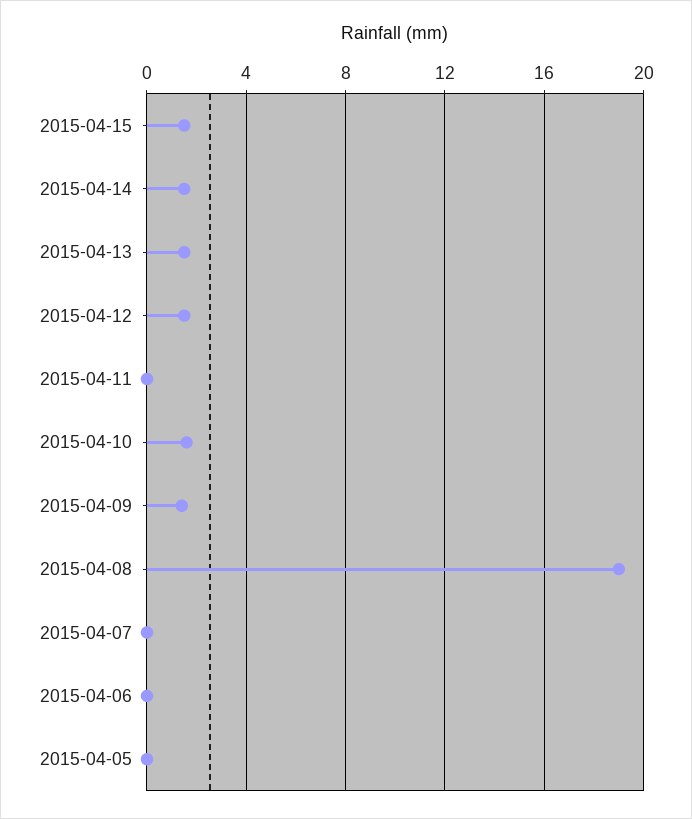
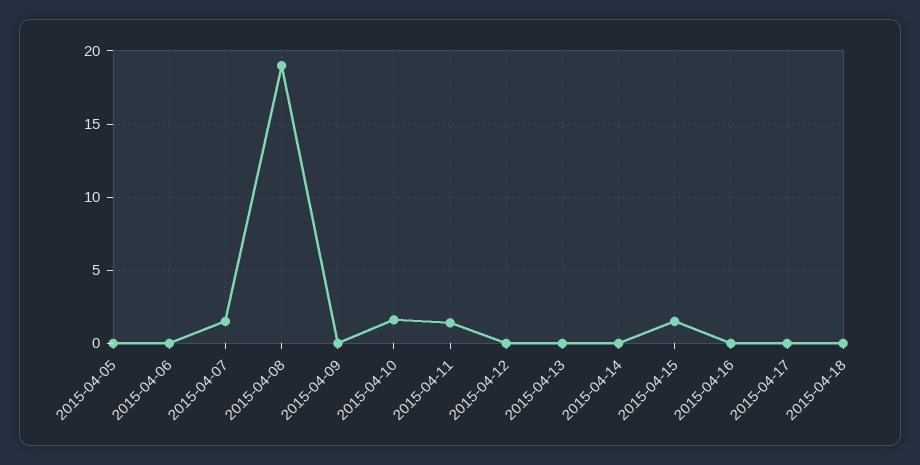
2015-04-14: 1.5 -> 0
2015-04-13: 1.5 -> 0
2015-04-12: 1.5 -> 0
2015-04-11: 0 -> 1.5
2015-04-09: 1.5 -> 0
2015-04-07: 0 -> 1.5
2015-04-16: none -> 0
2015-04-17: none -> 0
2015-04-18: none -> 0

